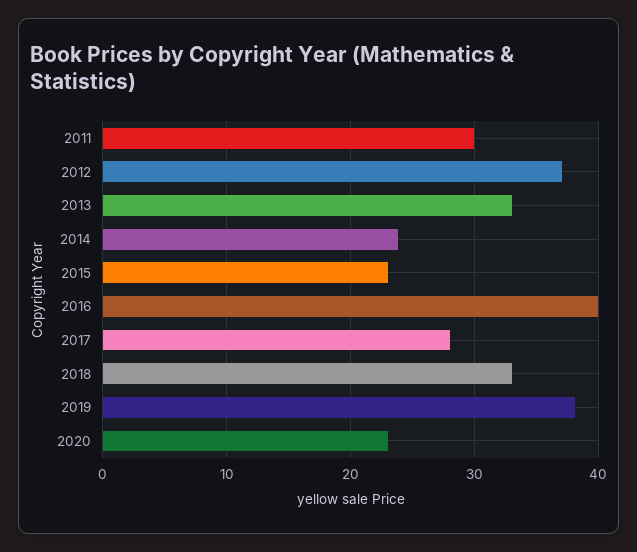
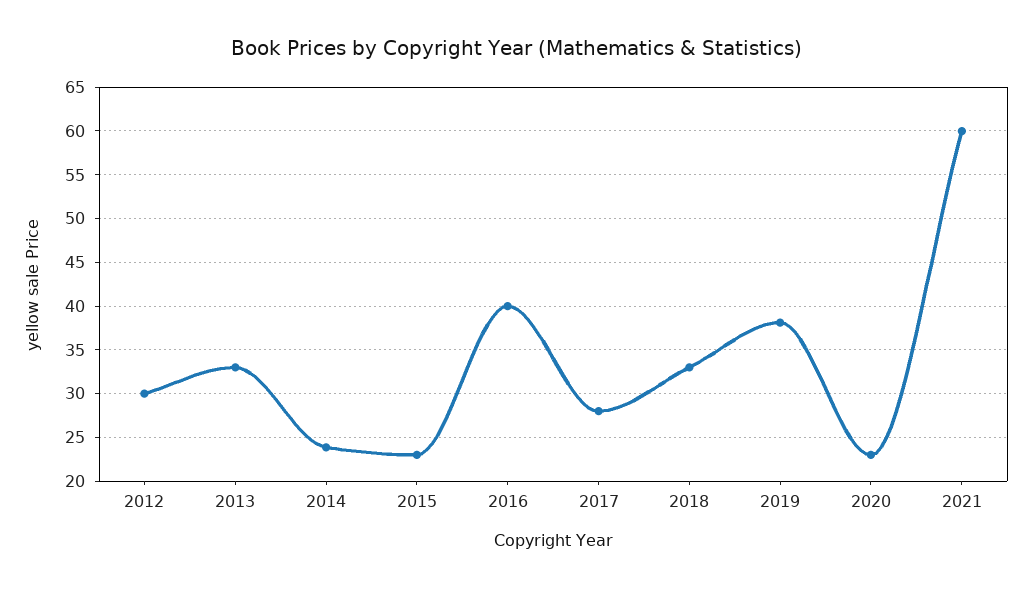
2011: 30 -> none
2012: 37 -> 30
2021: none -> 60

